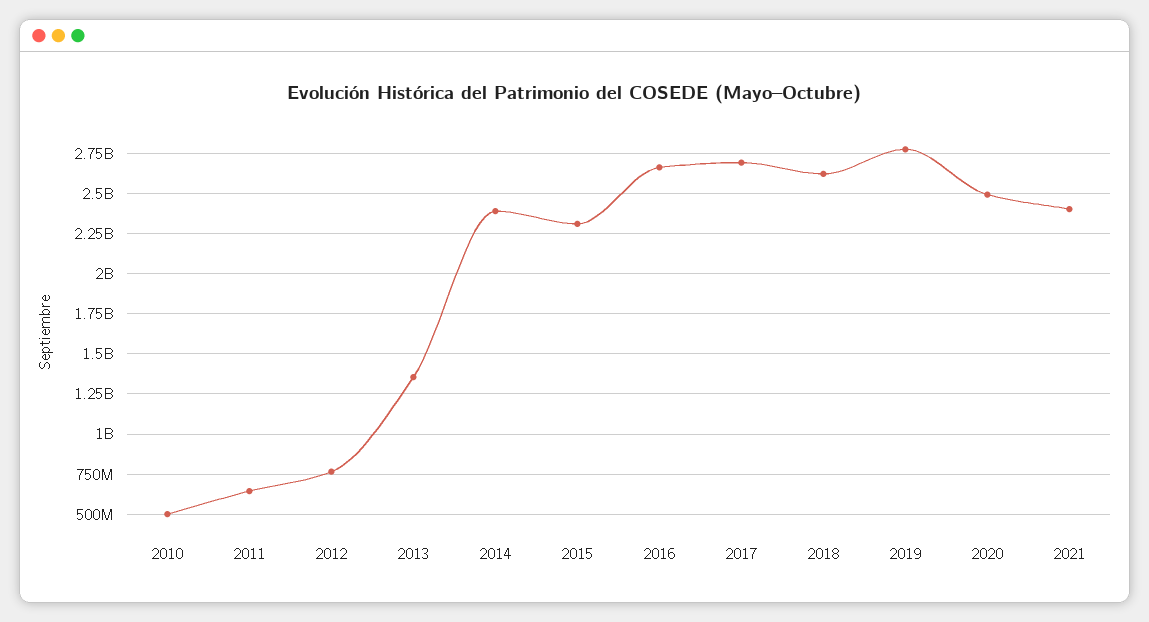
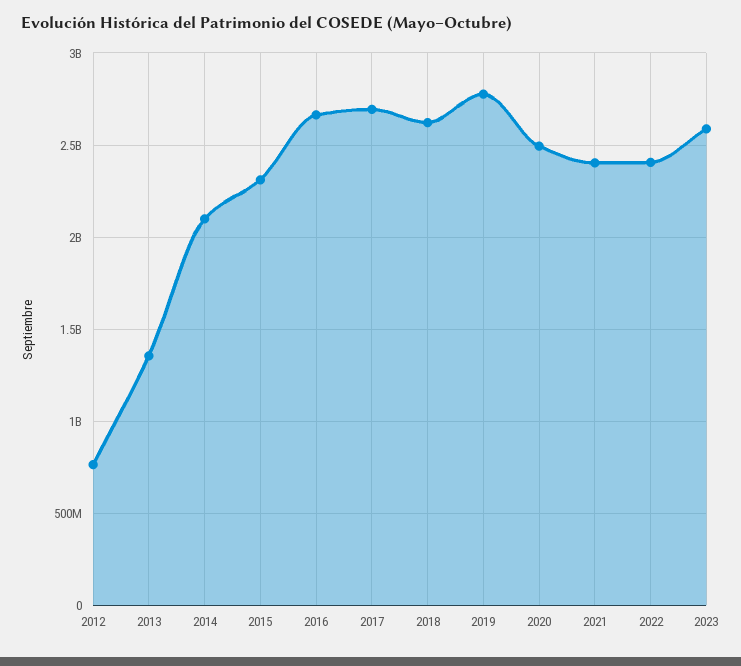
2010: 500000000 -> none
2011: 650000000 -> none
2014: 2400000000 -> 2100000000
2022: none -> 2400000000
2023: none -> 2600000000

